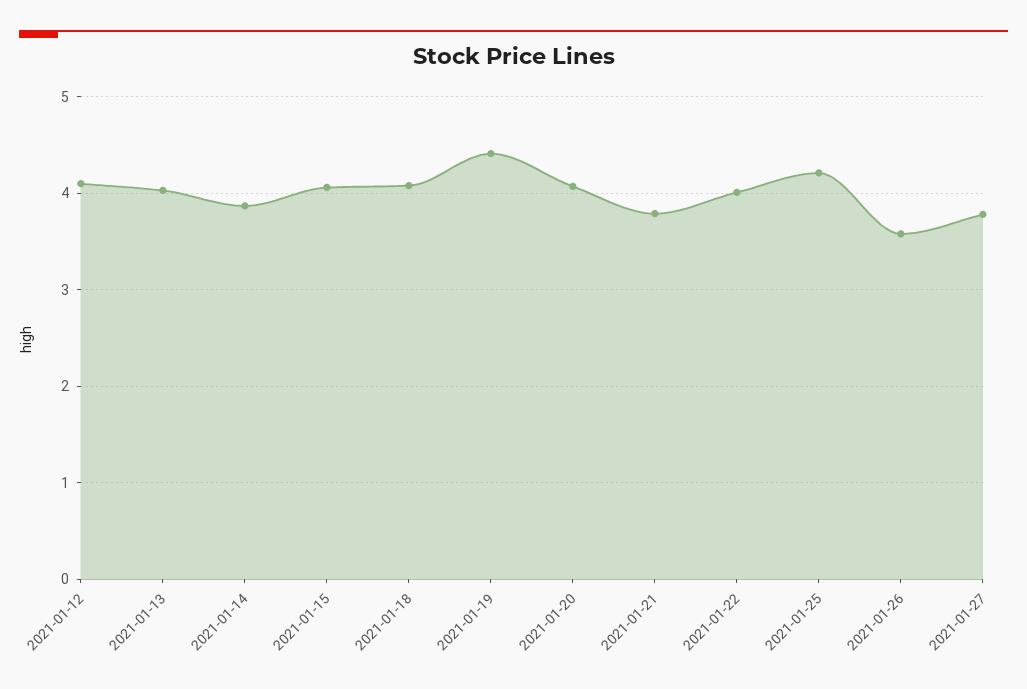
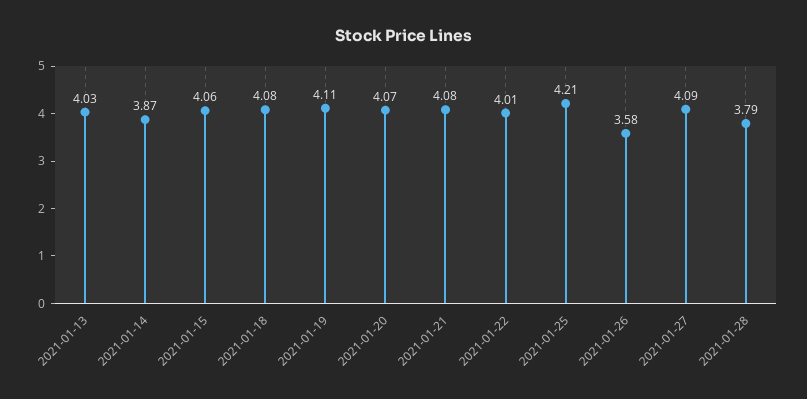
2021-01-12: 4.1 -> none
2021-01-19: 4.4 -> 4.11
2021-01-21: 3.8 -> 4.08
2021-01-27: 3.8 -> 4.09
2021-01-28: none -> 3.79

